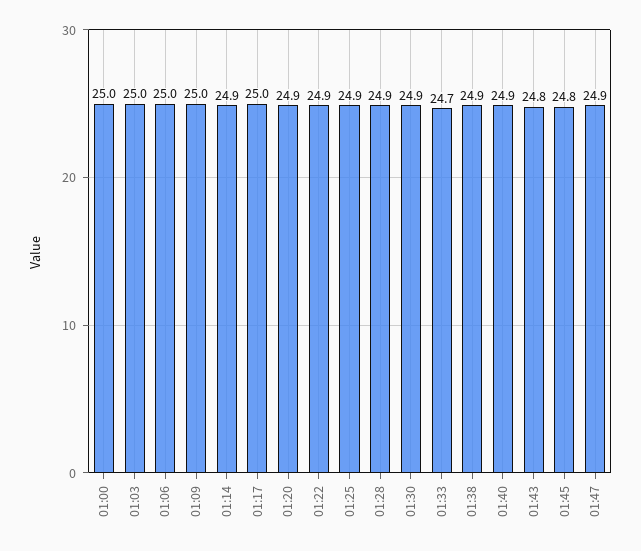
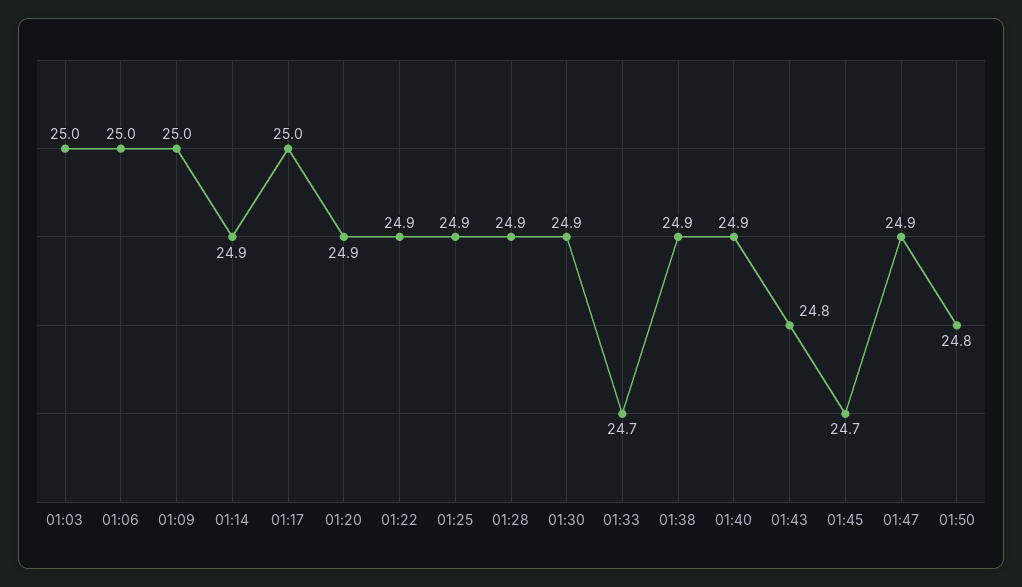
01:00: 25 -> none
01:45: 24.8 -> 24.7
01:50: none -> 24.8

